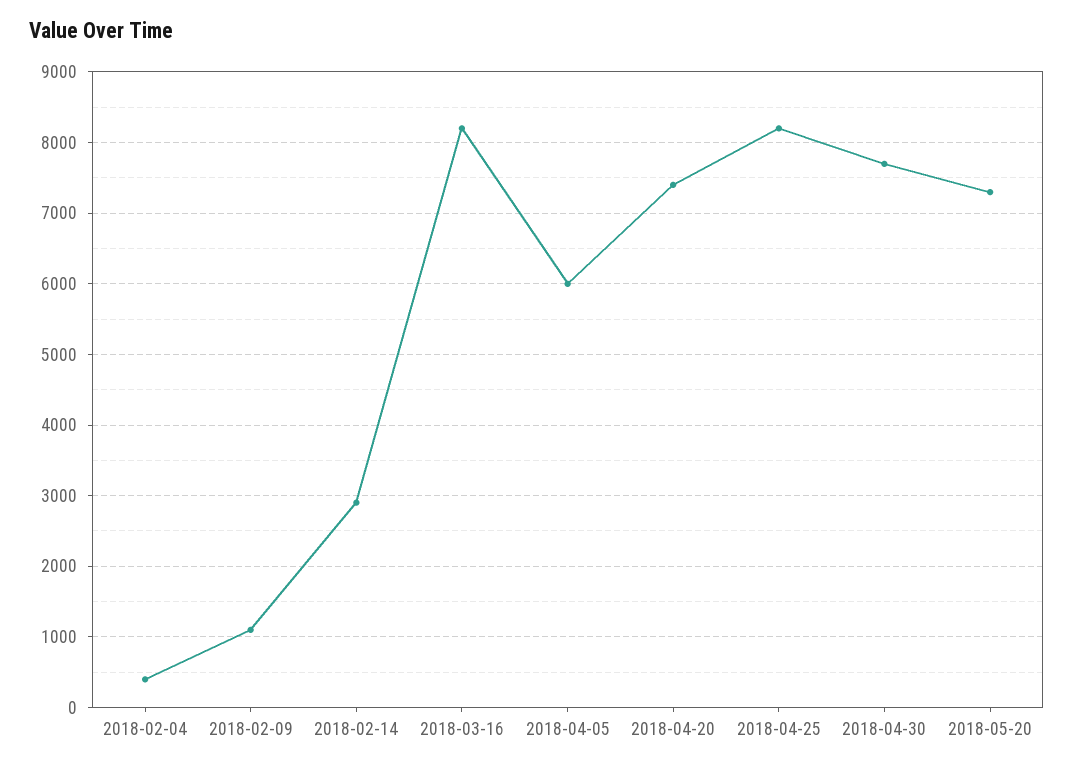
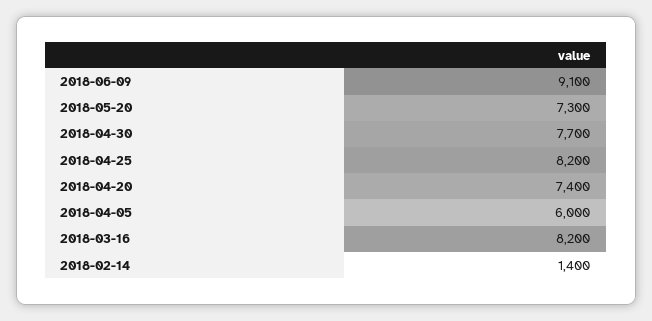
2018-02-04: 400 -> none
2018-02-09: 1100 -> none
2018-02-14: 2900 -> 1400
2018-06-09: none -> 9100

